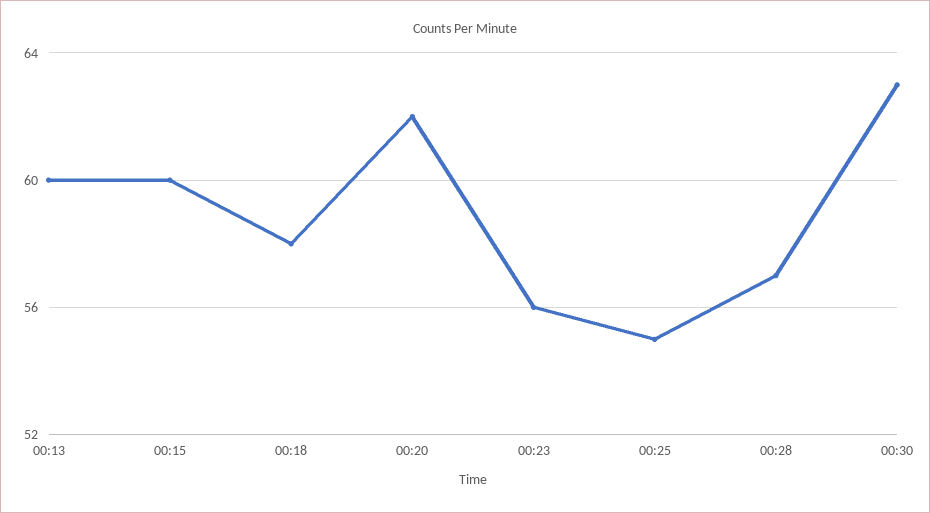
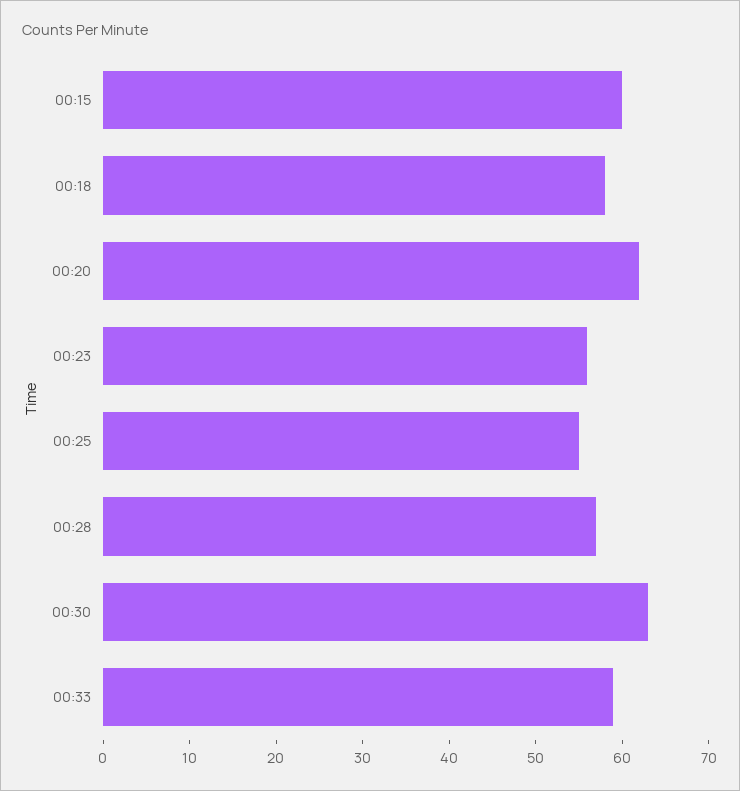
00:13: 60 -> none
00:33: none -> 59

